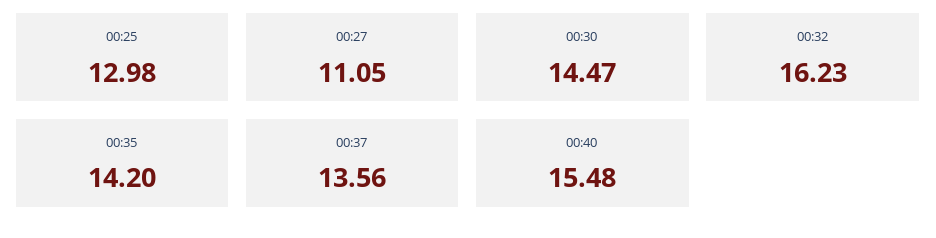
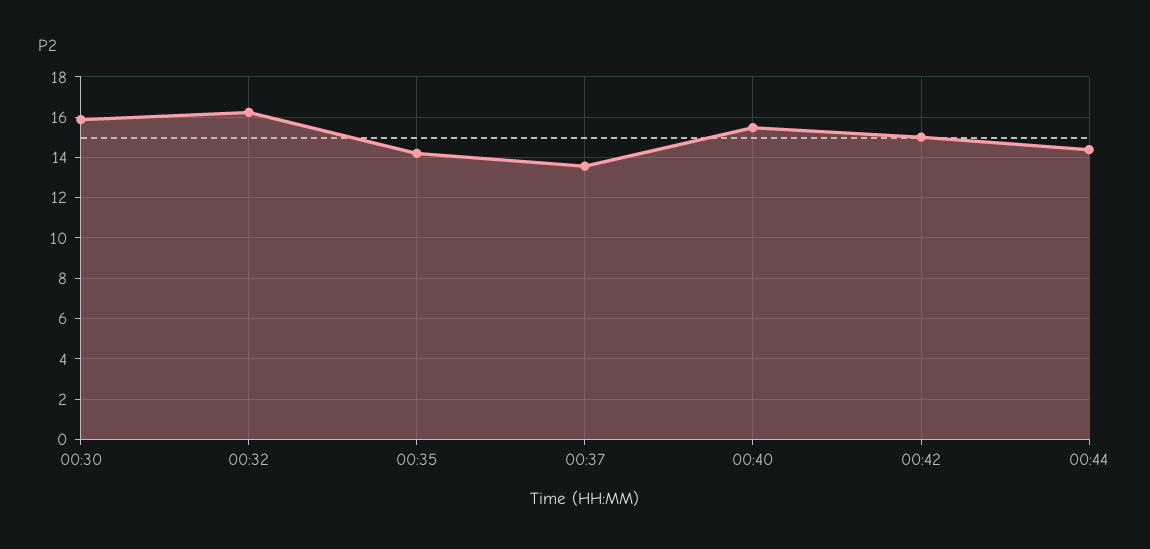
00:25: 12.98 -> none
00:27: 11.05 -> none
00:30: 14.47 -> 16
00:42: none -> 15
00:44: none -> 14.5

